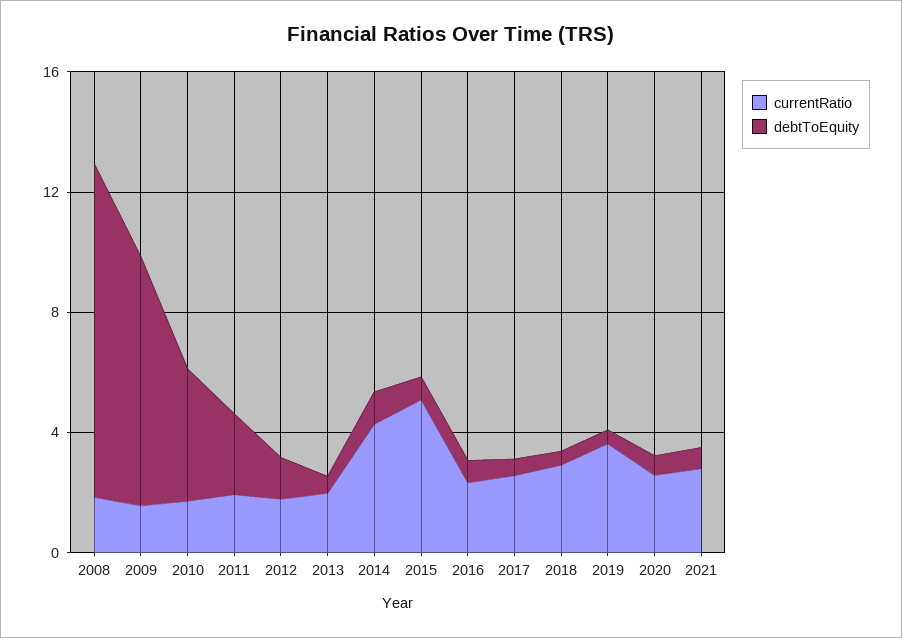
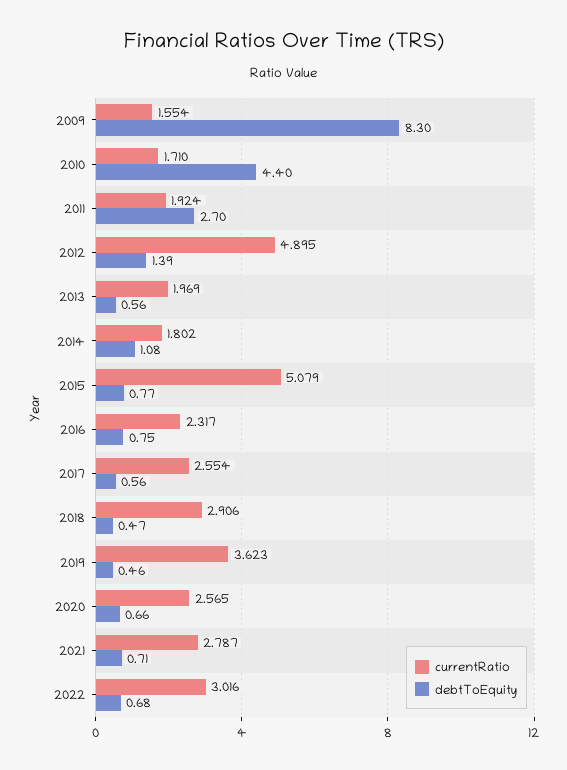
currentRatio, 2008: 2 -> none
debtToEquity, 2008: 11 -> none
currentRatio, 2012: 2 -> 4.895
currentRatio, 2014: 4 -> 1.802
currentRatio, 2022: none -> 3.016
debtToEquity, 2022: none -> 0.68

